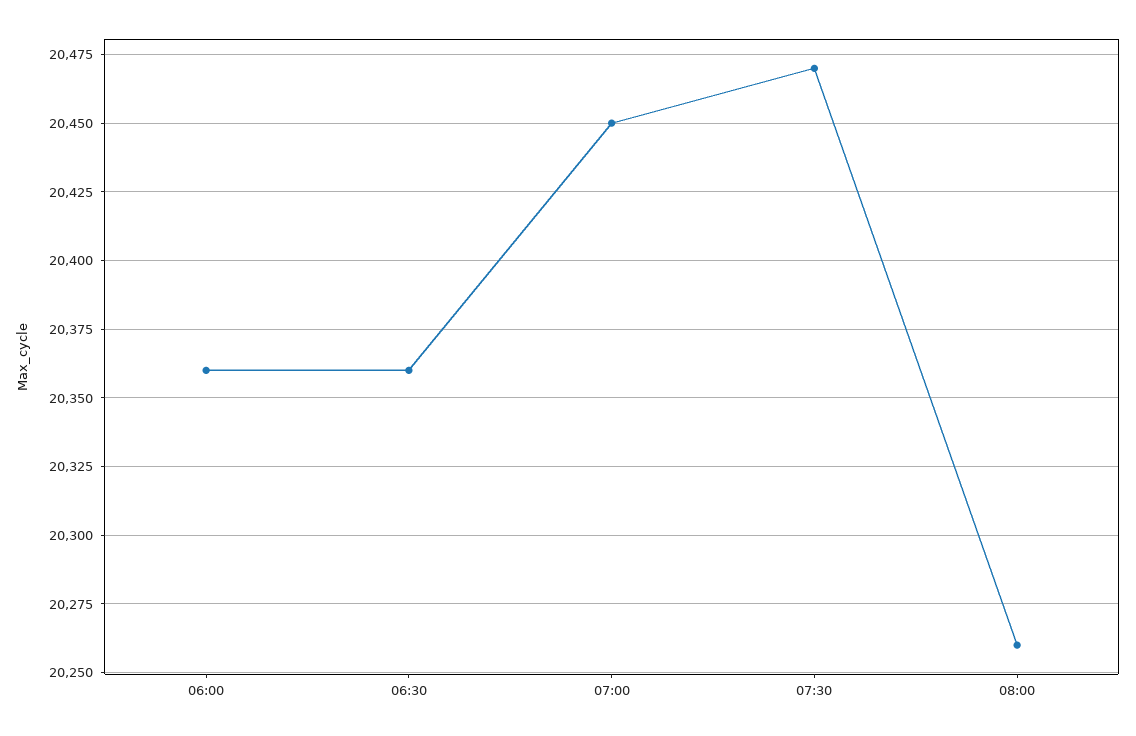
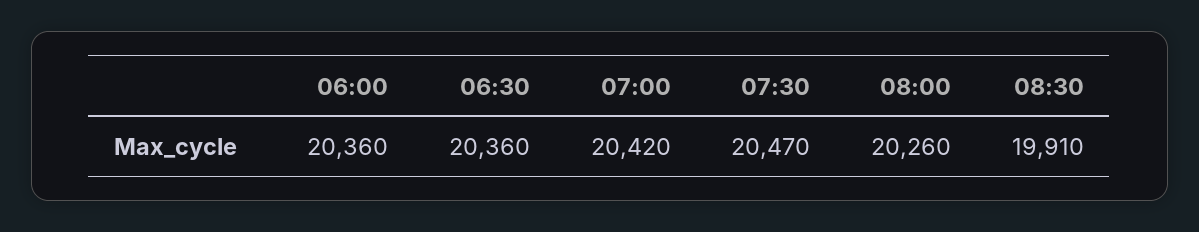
07:00: 20450 -> 20420
08:30: none -> 19910

